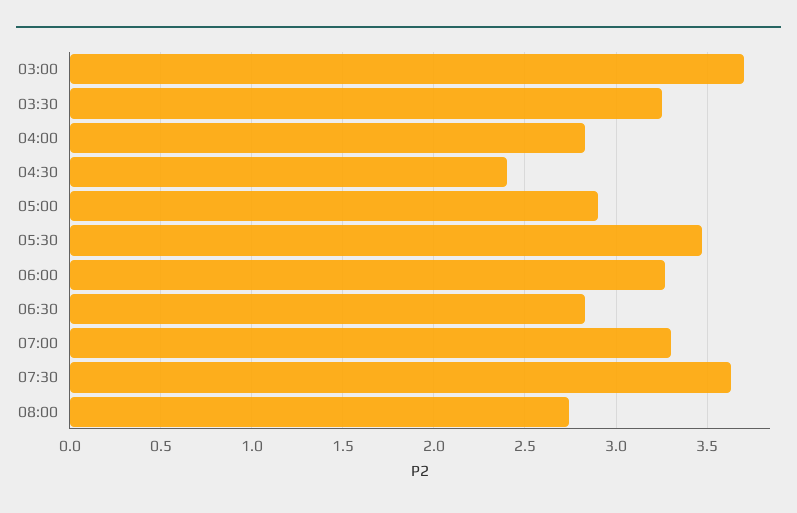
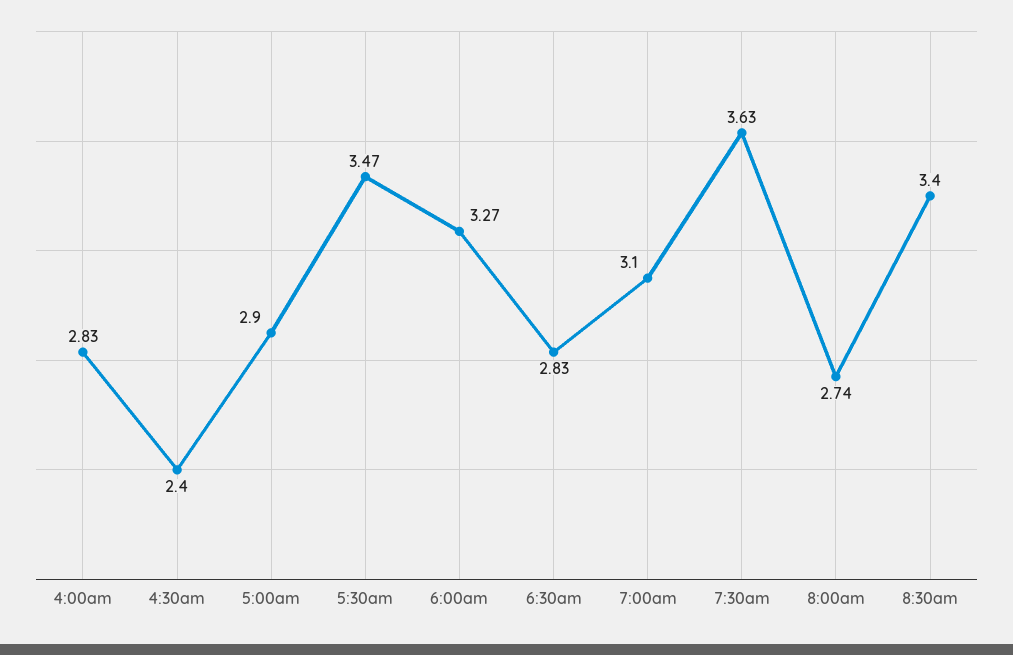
03:00: 3.7 -> none
03:30: 3.25 -> none
07:00: 3.3 -> 3.1
8:30am: none -> 3.4

